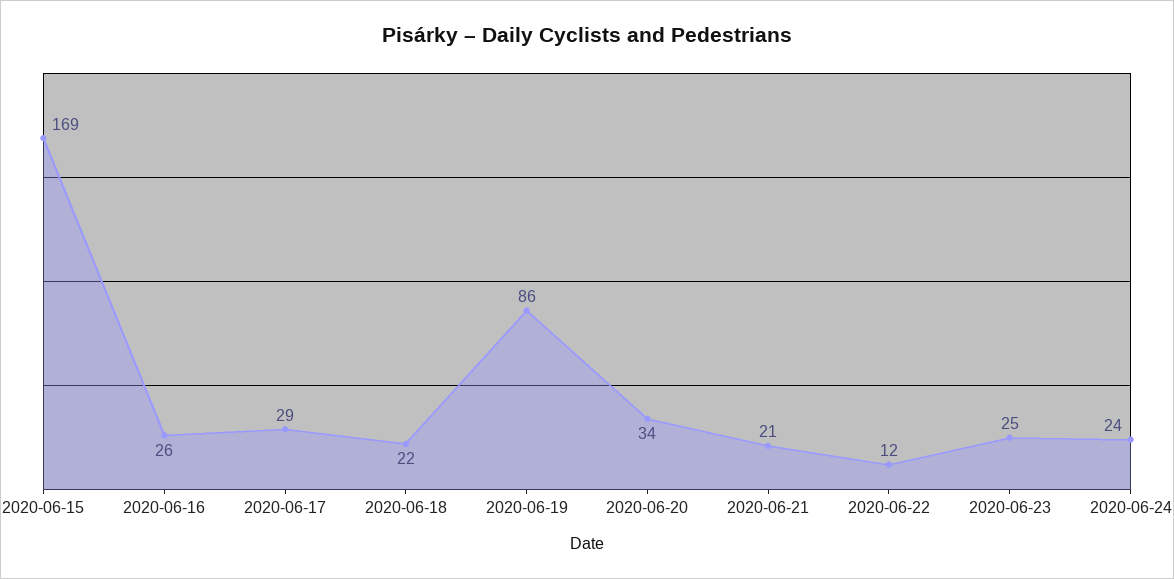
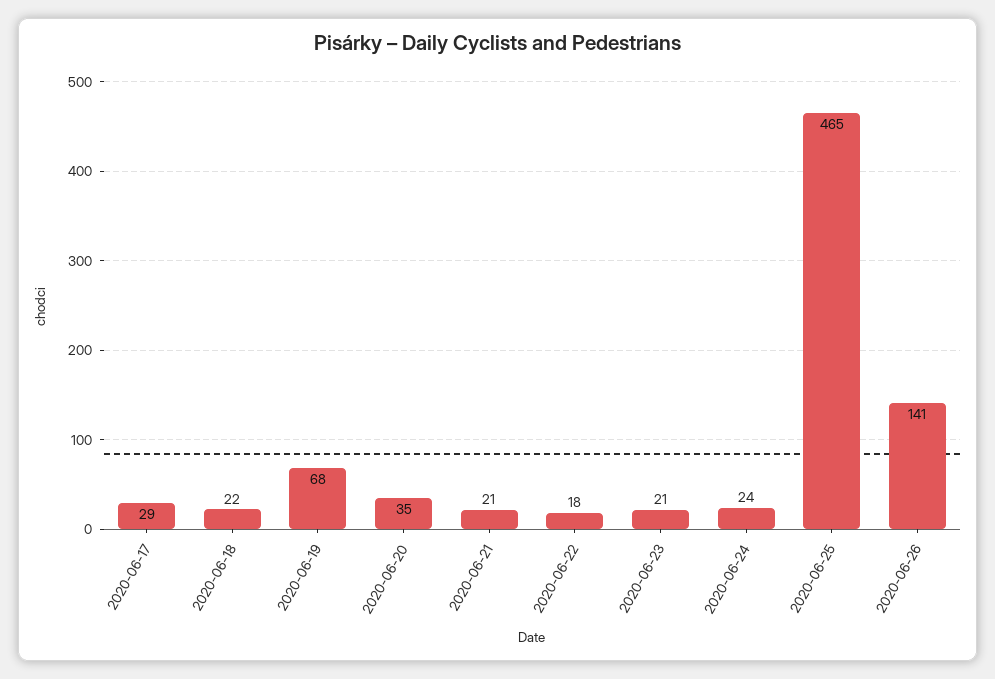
2020-06-15: 169 -> none
2020-06-16: 26 -> none
2020-06-19: 86 -> 68
2020-06-20: 34 -> 35
2020-06-22: 12 -> 18
2020-06-23: 25 -> 21
2020-06-25: none -> 465
2020-06-26: none -> 141

